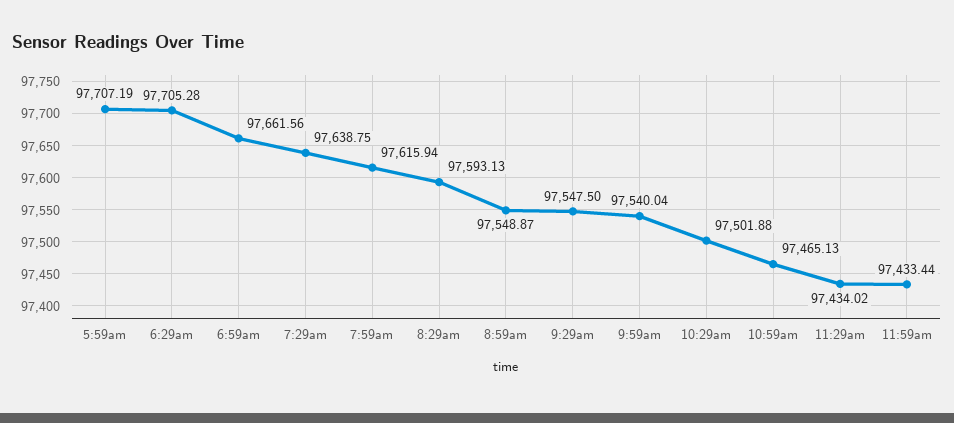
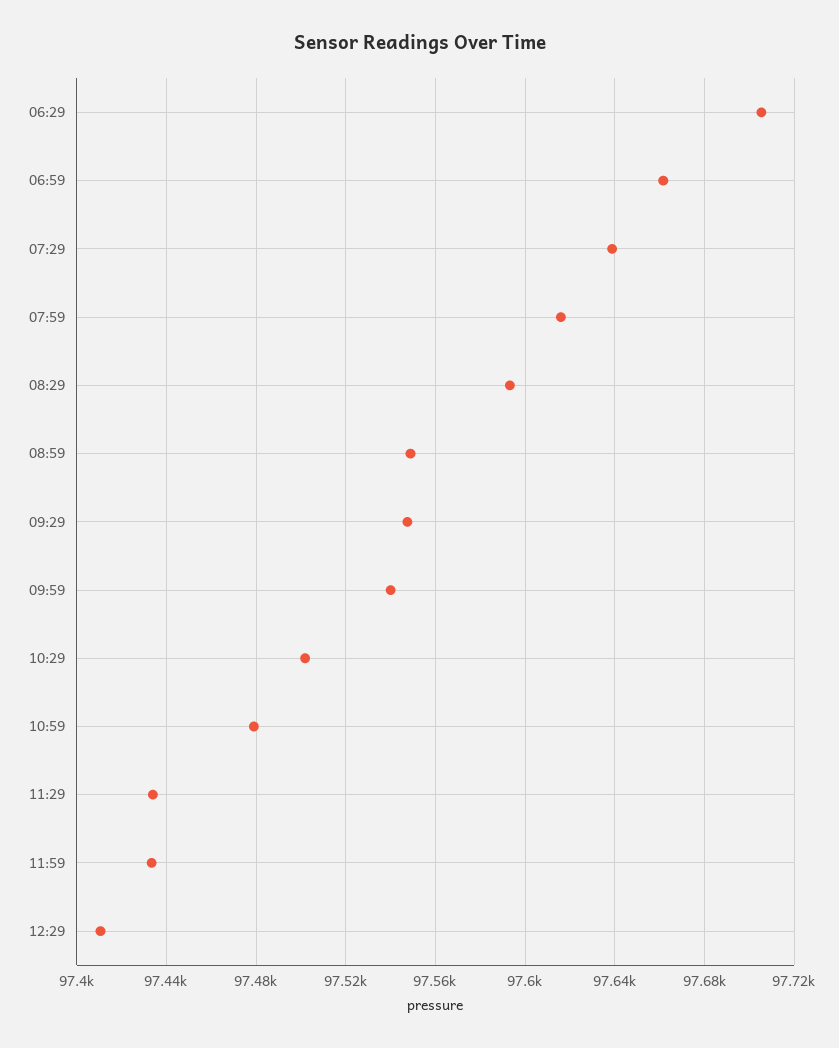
5:59am: 97707.19 -> none
10:59am: 97465.13 -> 97480
12:29: none -> 97410

